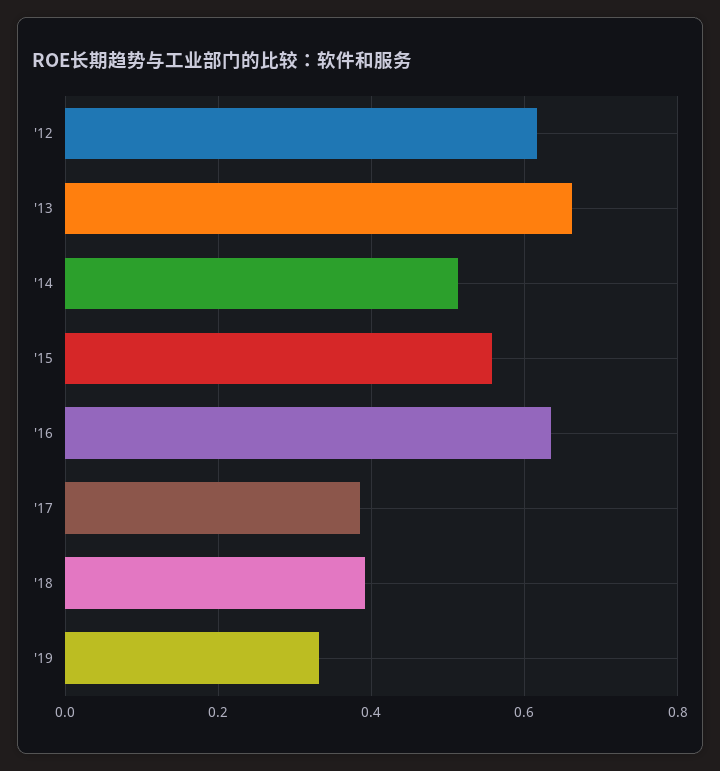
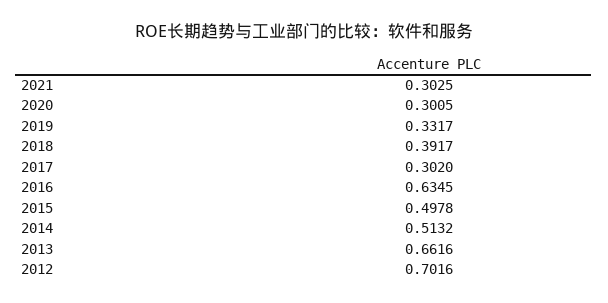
'12: 0.62 -> 0.7016
'15: 0.56 -> 0.4978
'17: 0.38 -> 0.302
2021: none -> 0.3025
2020: none -> 0.3005

